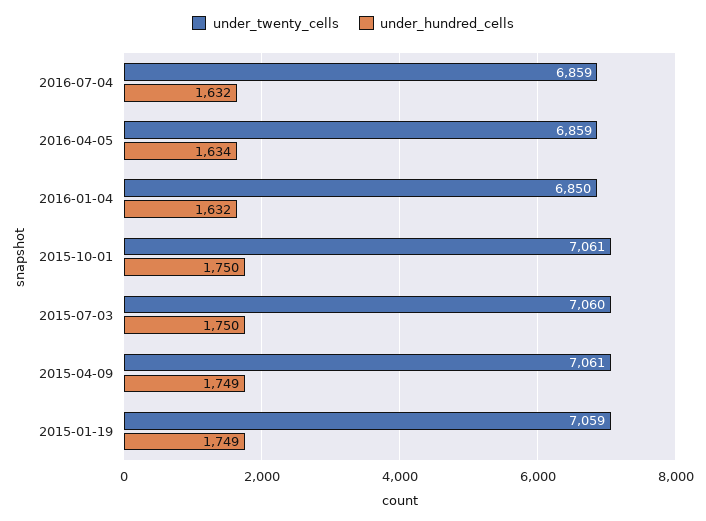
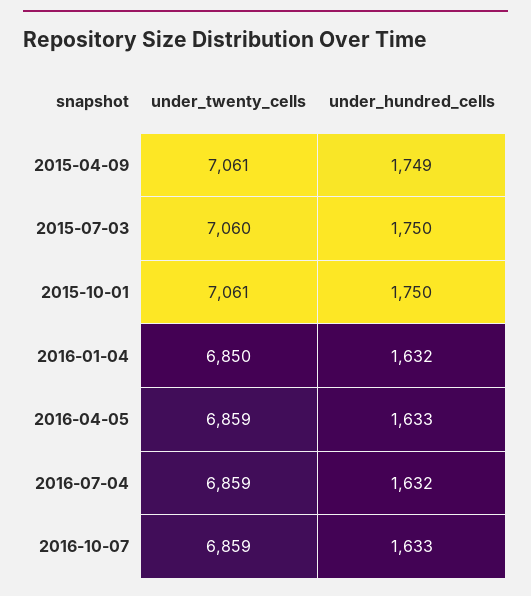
under_hundred_cells, 2016-04-05: 1634 -> 1633
under_twenty_cells, 2015-01-19: 7059 -> none
under_hundred_cells, 2015-01-19: 1749 -> none
under_twenty_cells, 2016-10-07: none -> 6859
under_hundred_cells, 2016-10-07: none -> 1633

